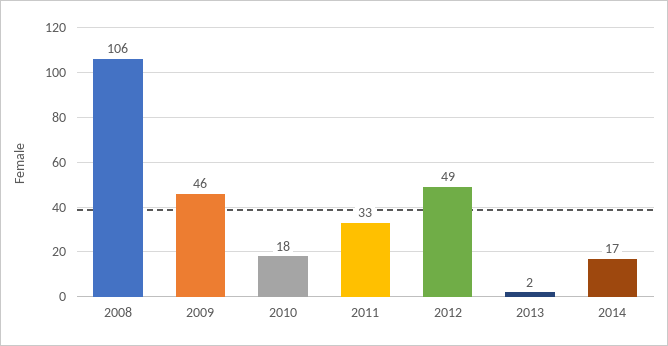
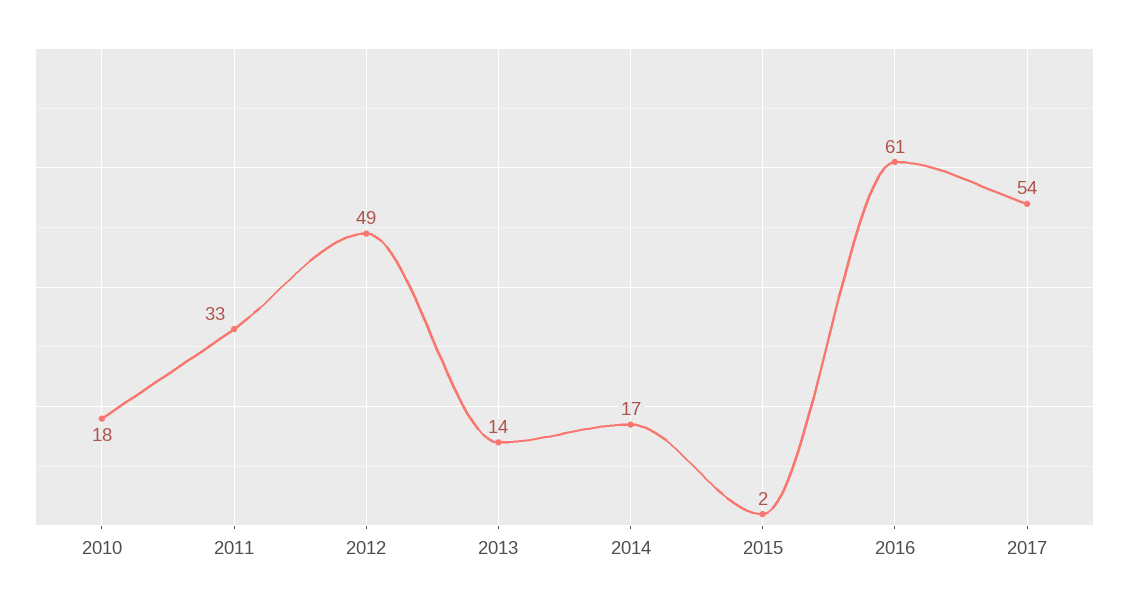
2008: 106 -> none
2009: 46 -> none
2013: 2 -> 14
2015: none -> 2
2016: none -> 61
2017: none -> 54

